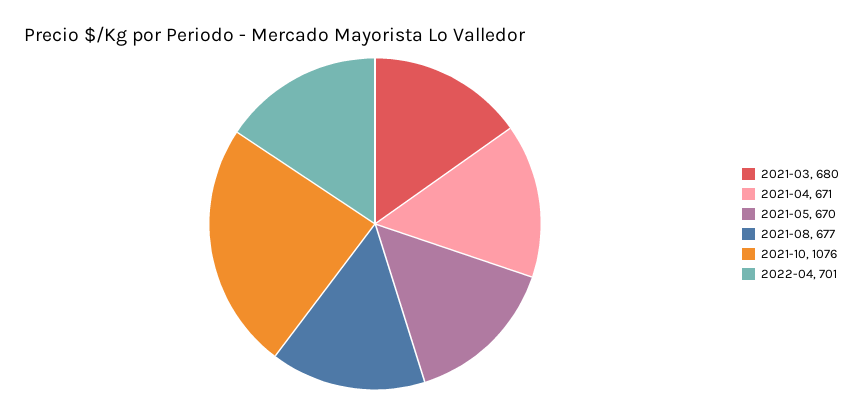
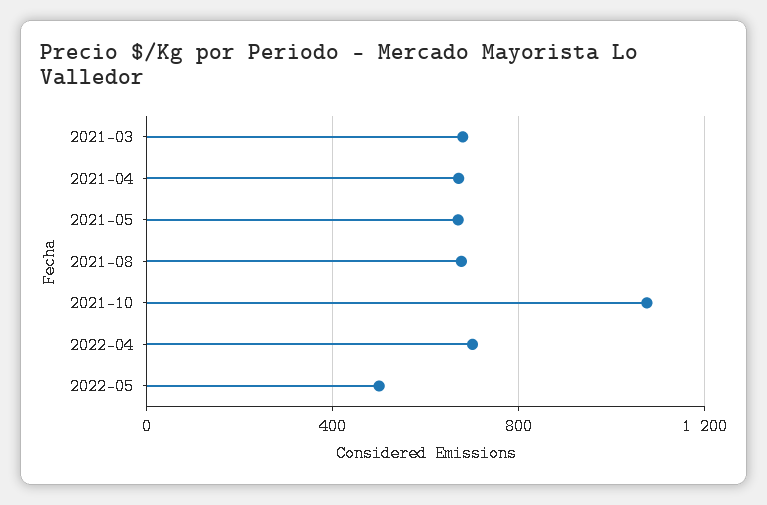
2022-05: none -> 500

